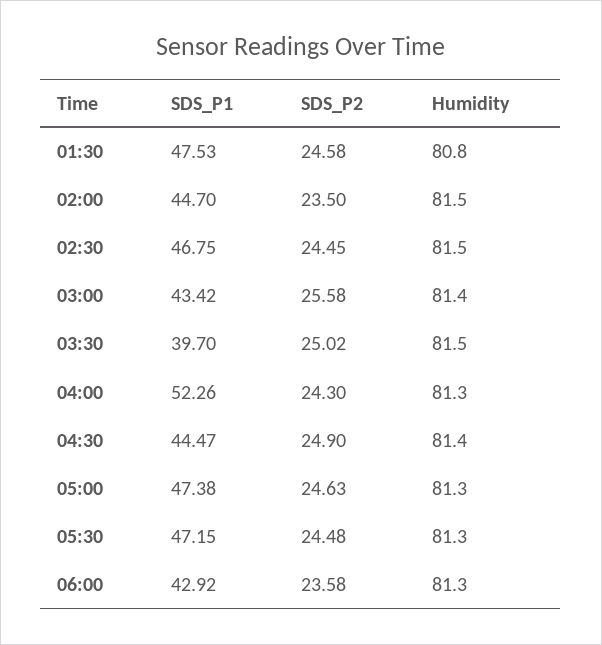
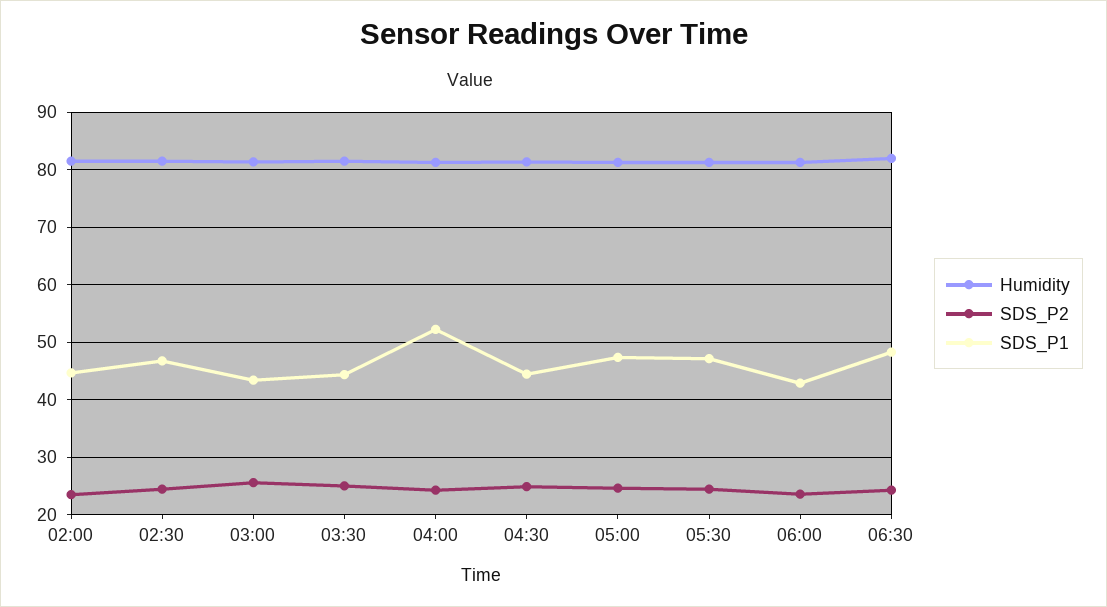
SDS_P1, 01:30: 47.53 -> none
SDS_P2, 01:30: 24.58 -> none
Humidity, 01:30: 80.8 -> none
SDS_P1, 03:30: 39.7 -> 44
Humidity, 06:30: none -> 82
SDS_P2, 06:30: none -> 24
SDS_P1, 06:30: none -> 48

